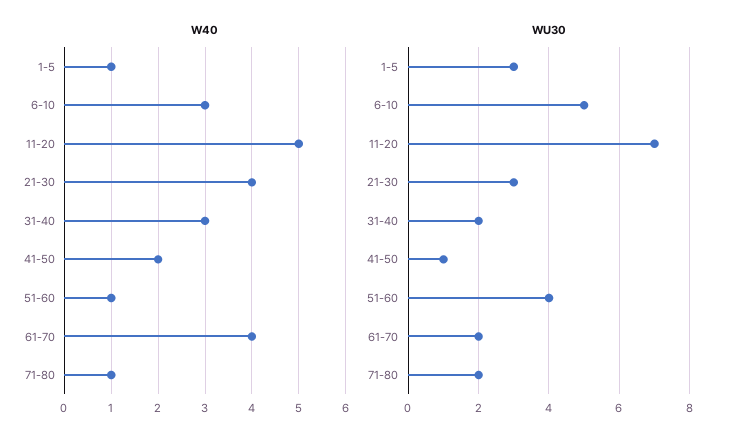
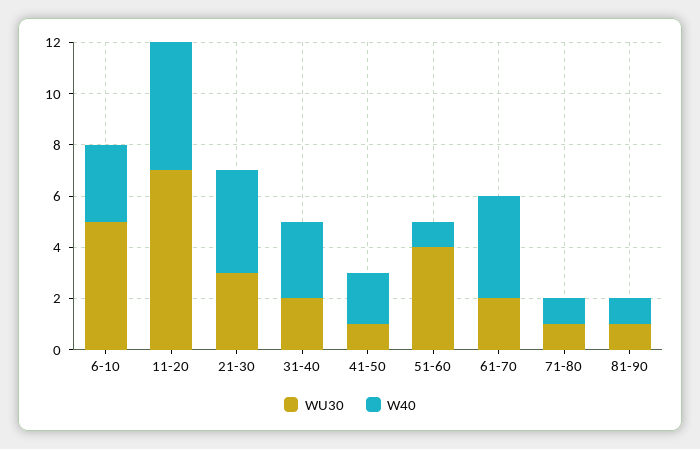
W40, 1-5: 1 -> none
WU30, 1-5: 3 -> none
WU30, 71-80: 2 -> 1
WU30, 81-90: none -> 1
W40, 81-90: none -> 1

